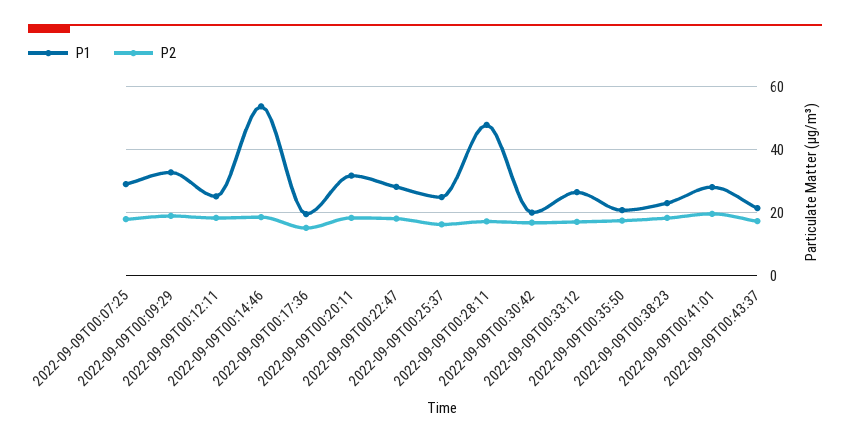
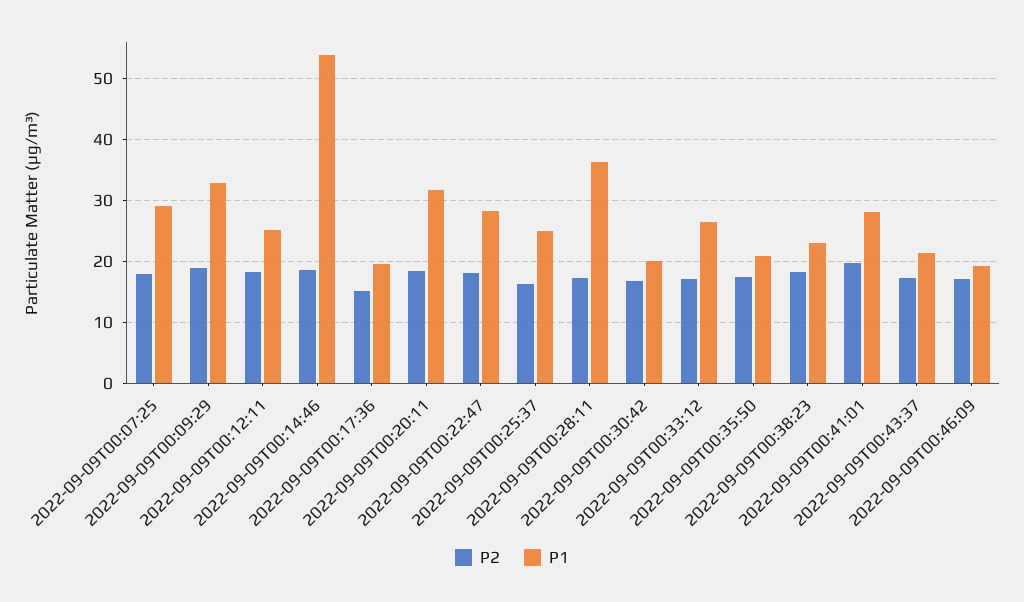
P1, 2022-09-09T00:28:11: 48 -> 36
P2, 2022-09-09T00:46:09: none -> 17
P1, 2022-09-09T00:46:09: none -> 19

